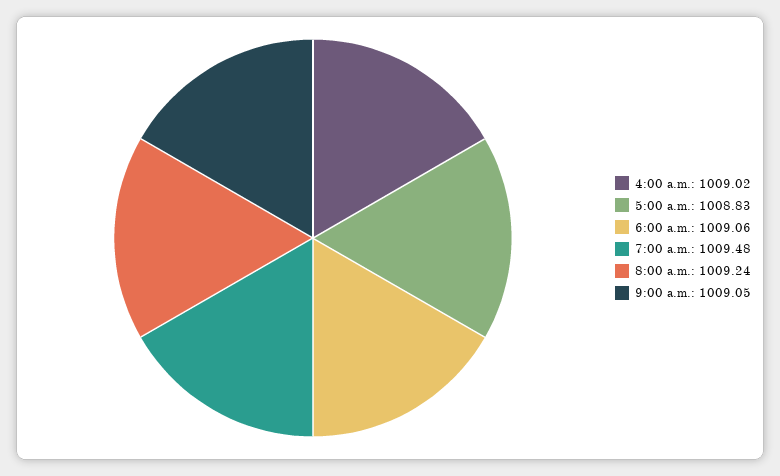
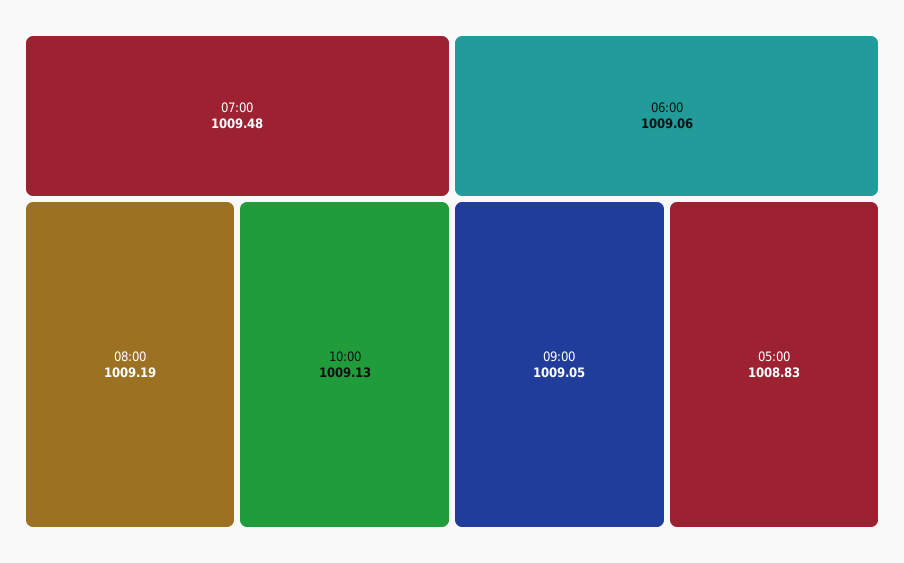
4:00 a.m.: 1009.02 -> none
8:00 a.m.: 1009.24 -> 1009.19
10:00: none -> 1009.13

